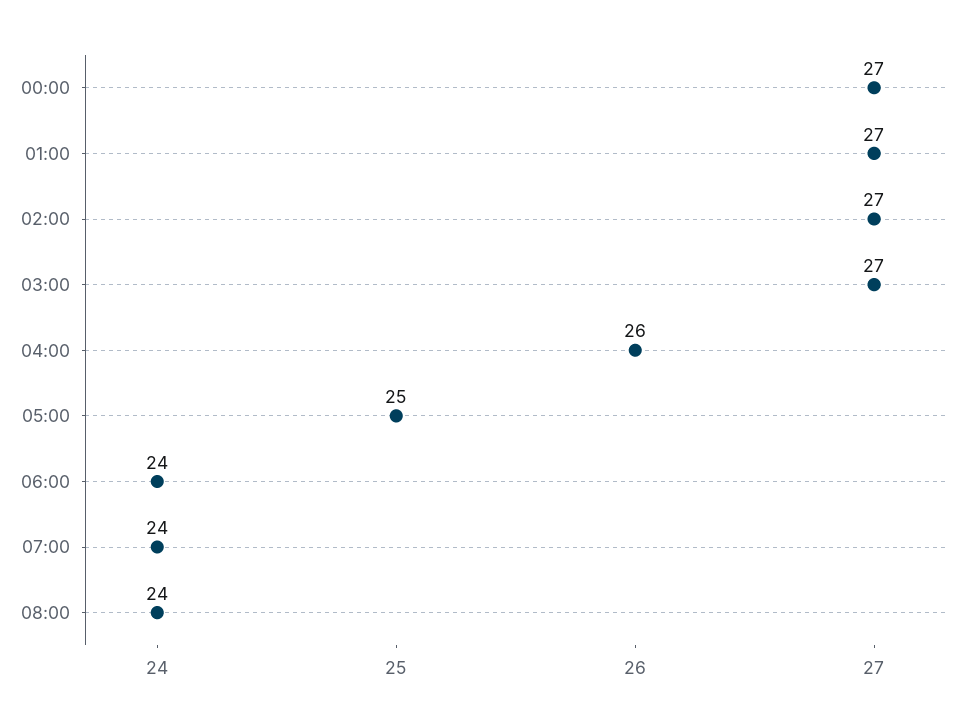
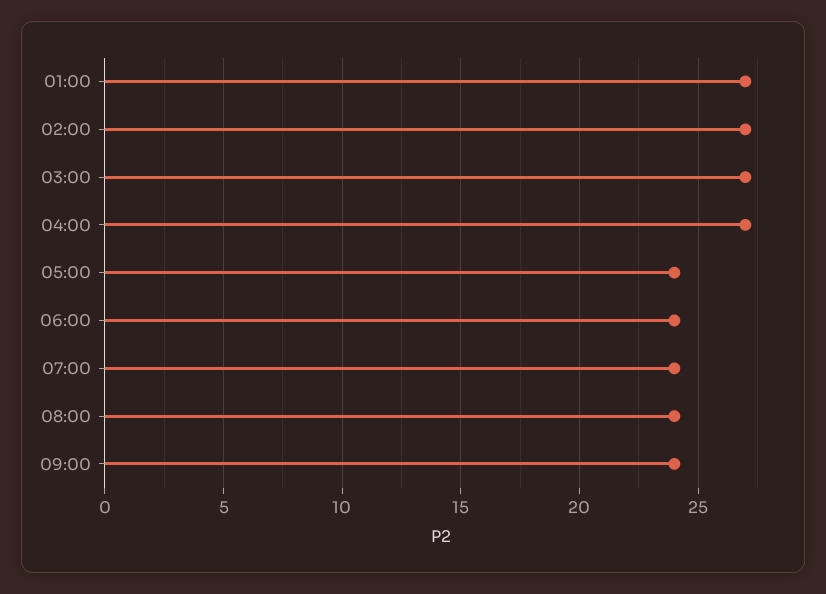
00:00: 27 -> none
04:00: 26 -> 27
05:00: 25 -> 24
09:00: none -> 24

